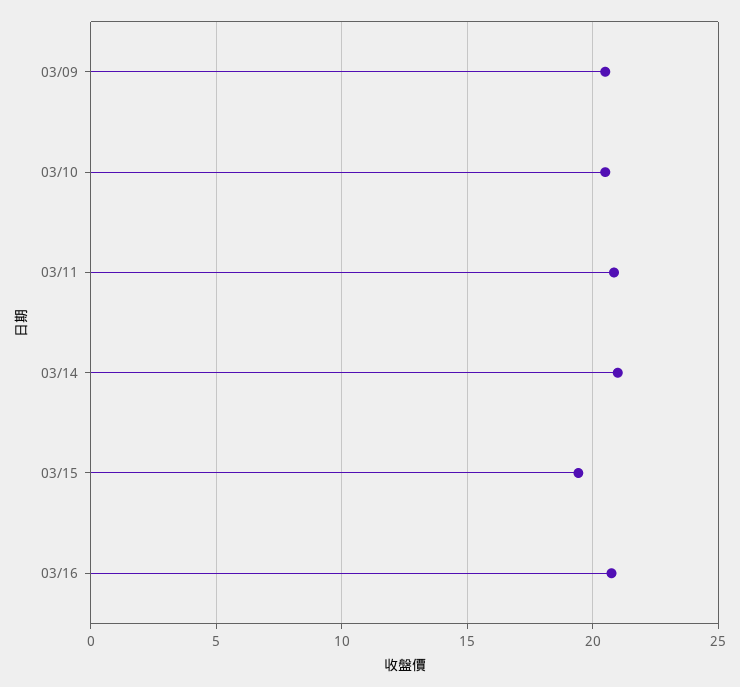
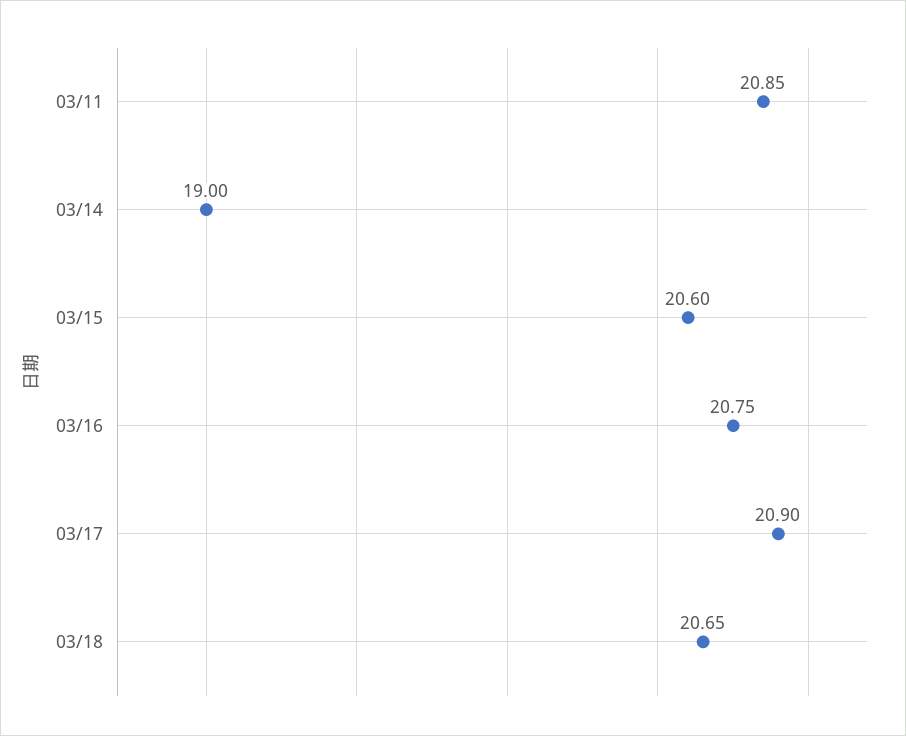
03/09: 20.5 -> none
03/10: 20.5 -> none
03/14: 21 -> 19
03/15: 19.5 -> 20.6
03/17: none -> 20.9
03/18: none -> 20.65

